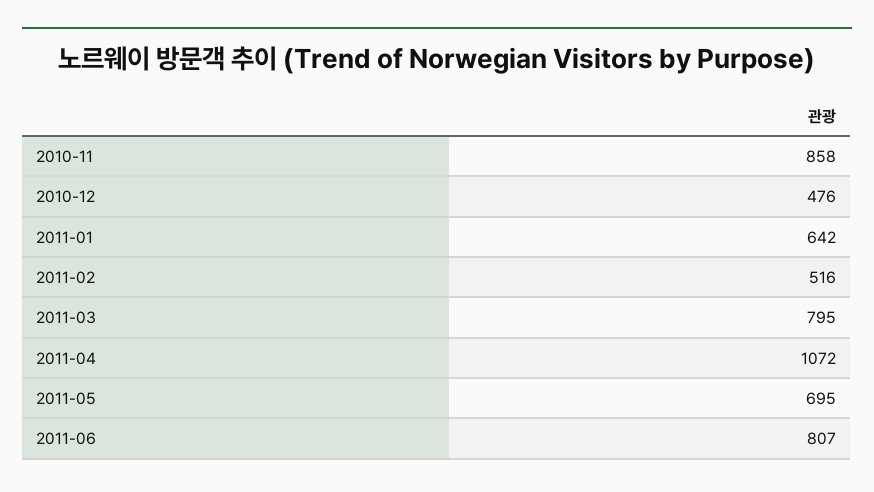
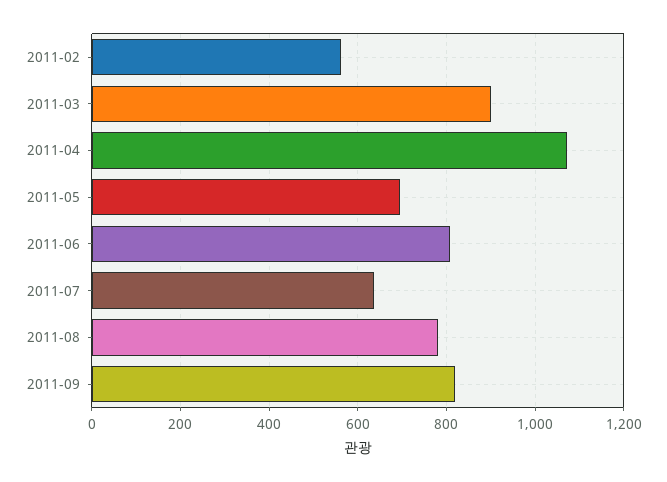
2010-11: 858 -> none
2010-12: 476 -> none
2011-01: 642 -> none
2011-02: 516 -> 560
2011-03: 795 -> 900
2011-07: none -> 640
2011-08: none -> 780
2011-09: none -> 820

